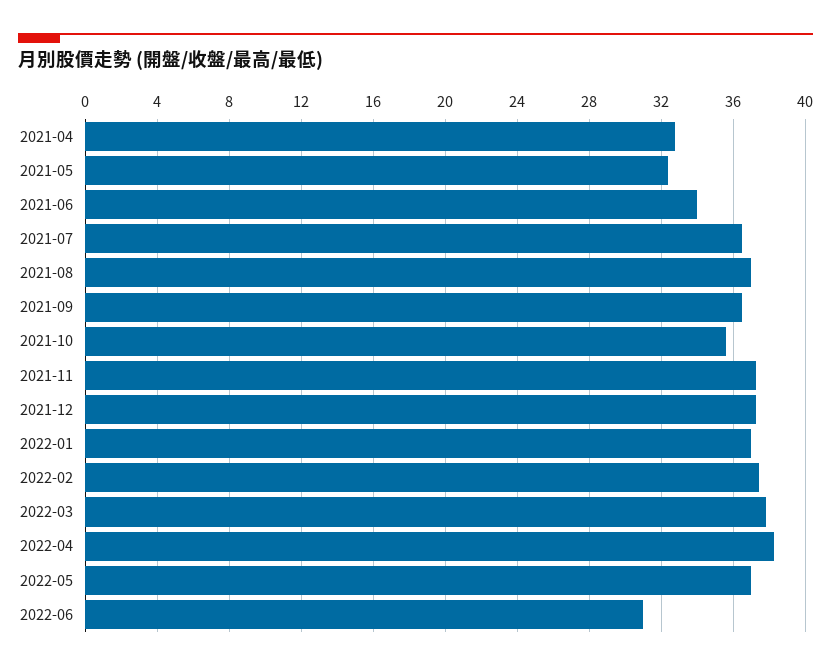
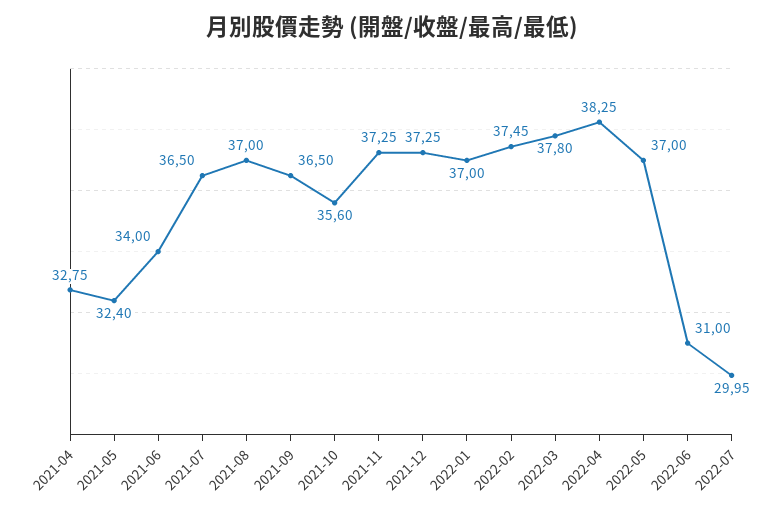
2022-07: none -> 29.95

